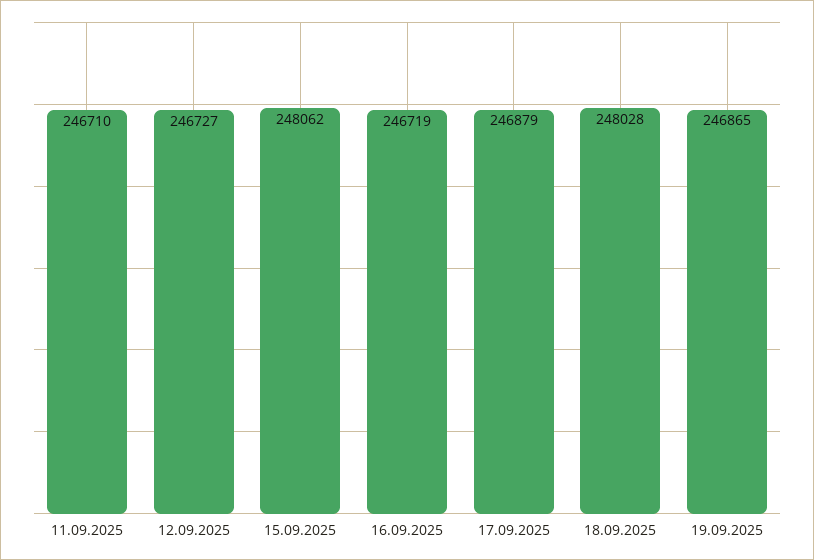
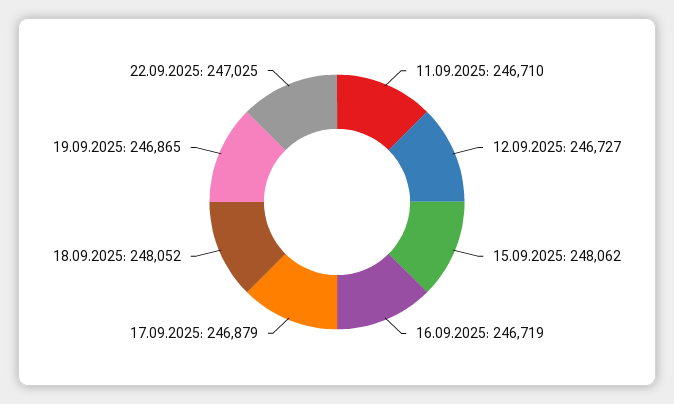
18.09.2025: 248028 -> 248052
22.09.2025: none -> 247025

